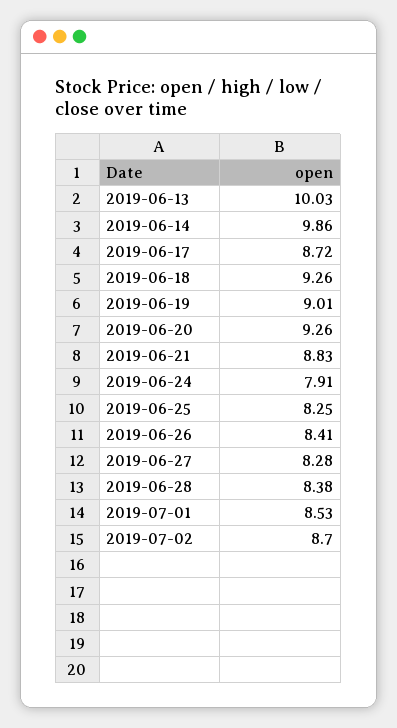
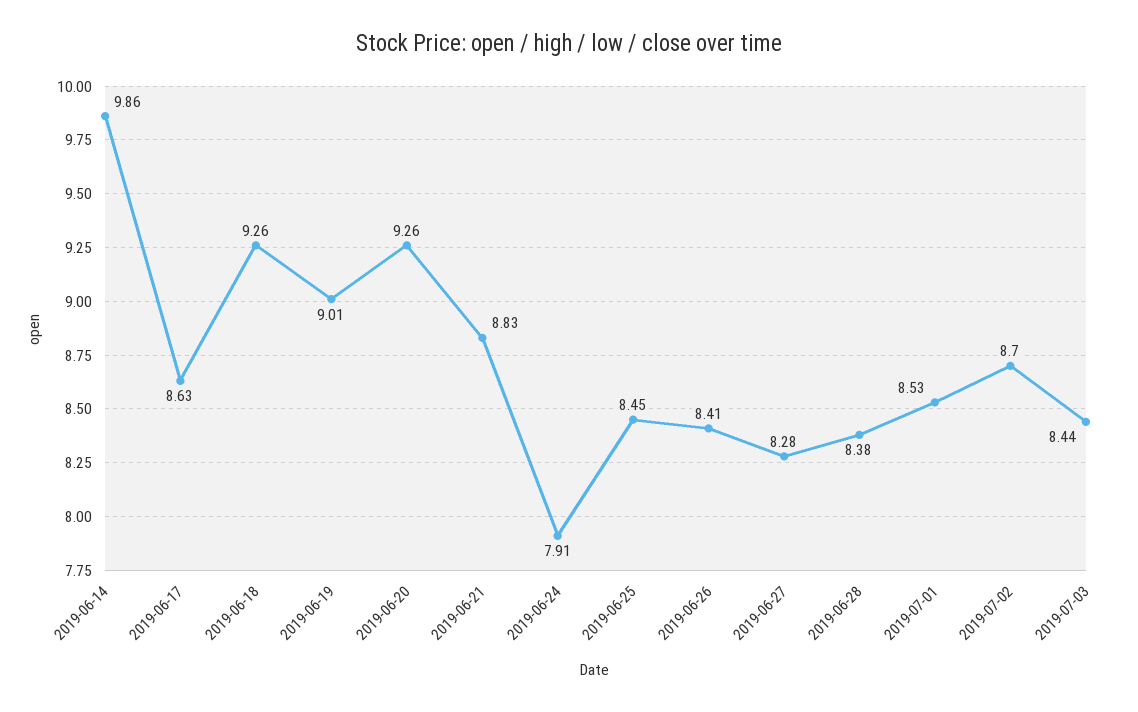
2019-06-13: 10.03 -> none
2019-06-17: 8.72 -> 8.63
2019-06-25: 8.25 -> 8.45
2019-07-03: none -> 8.44

